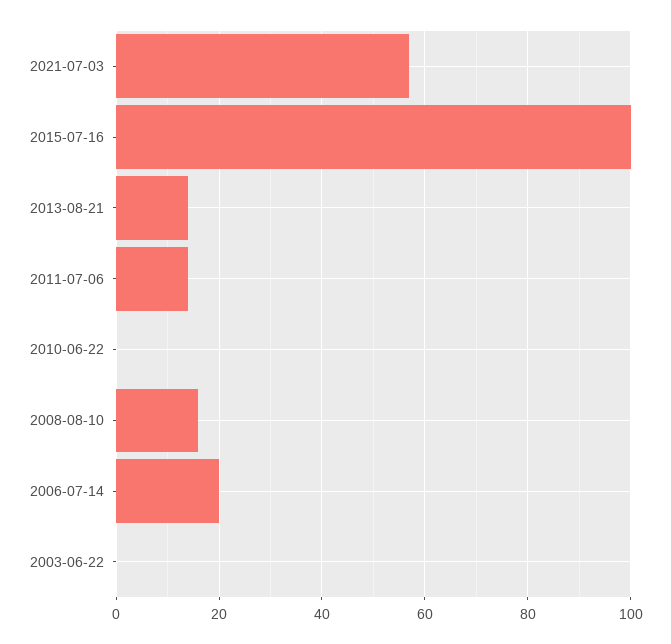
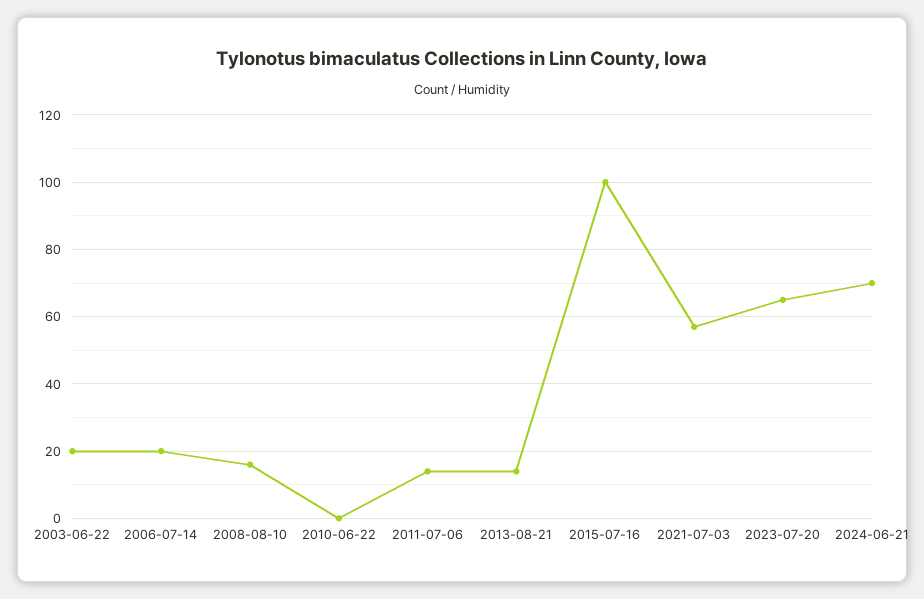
2003-06-22: 0 -> 20
2023-07-20: none -> 65
2024-06-21: none -> 70

